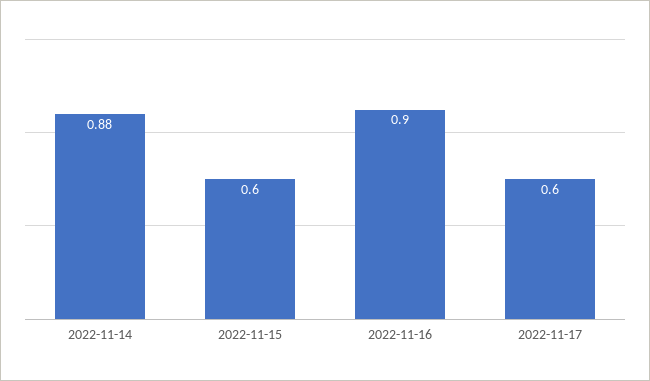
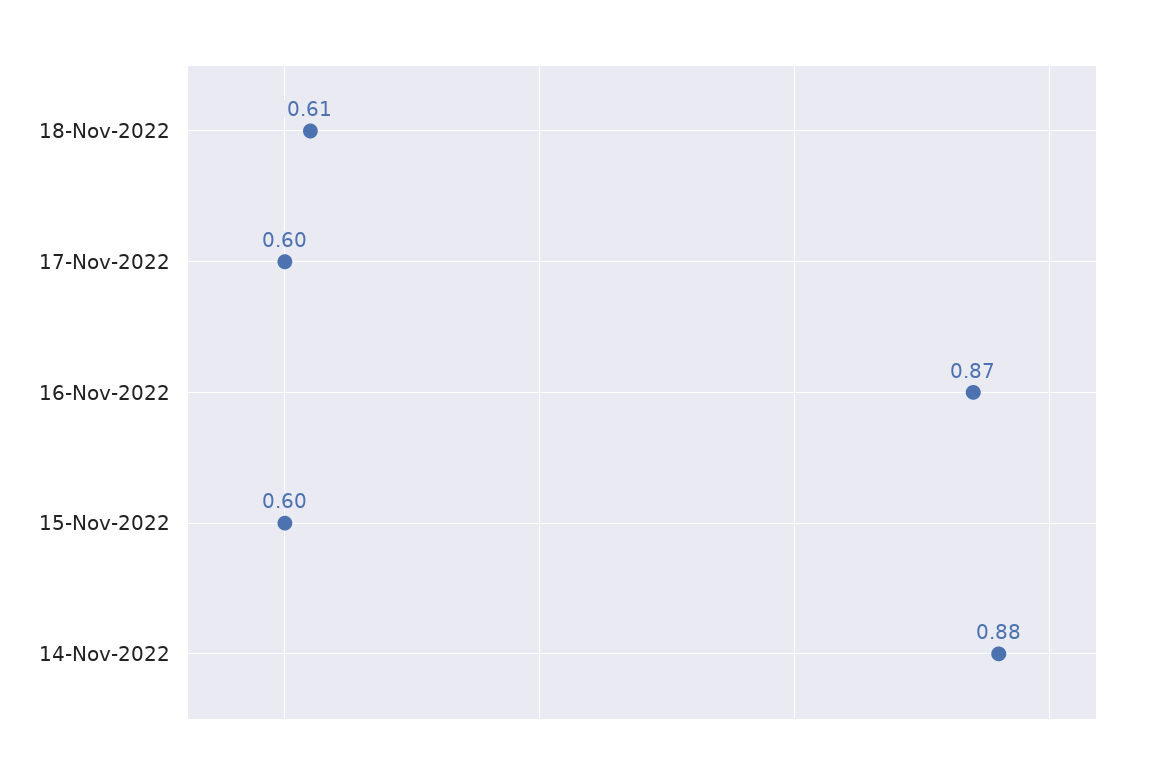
2022-11-16: 0.9 -> 0.87
18-Nov-2022: none -> 0.61

